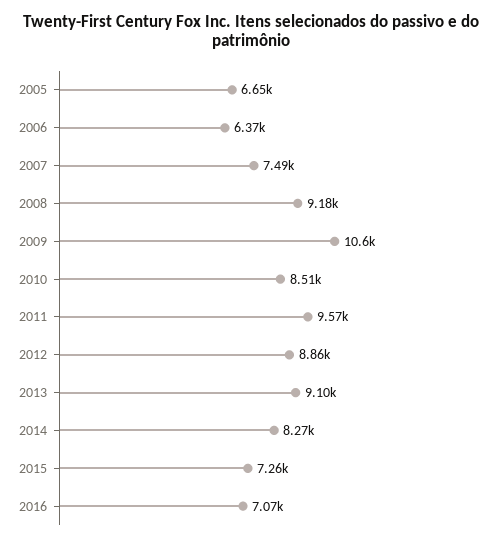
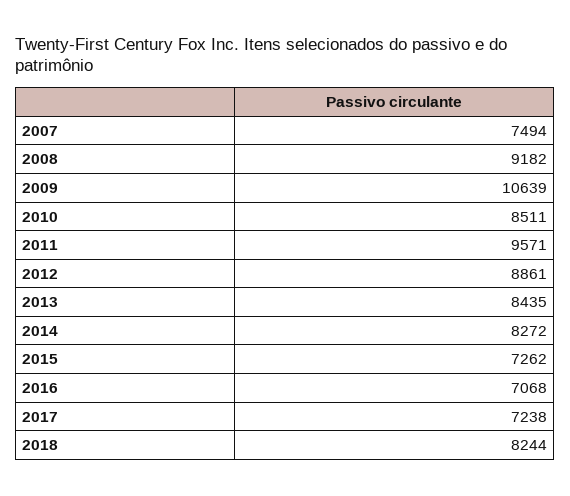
2005: 6650 -> none
2006: 6370 -> none
2013: 9100 -> 8435
2017: none -> 7238
2018: none -> 8244

